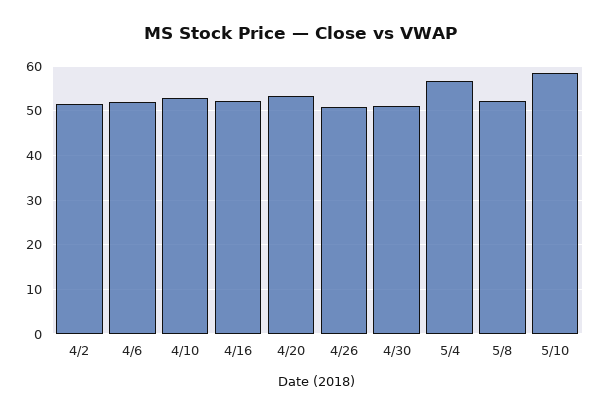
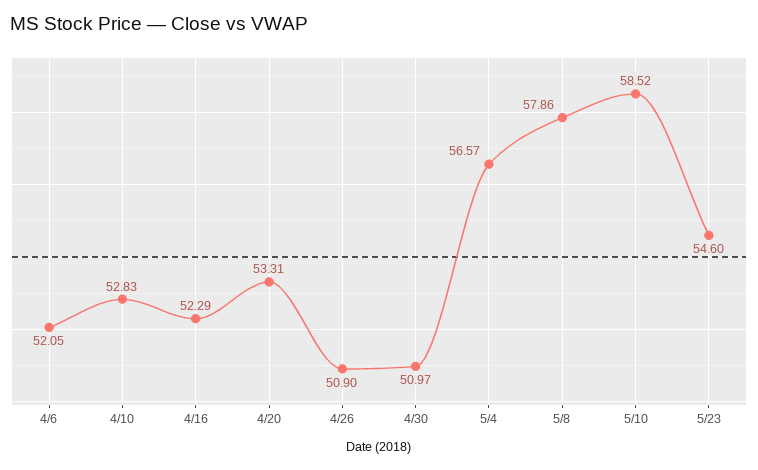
4/2: 52 -> none
5/8: 52 -> 57.86
5/23: none -> 54.6

